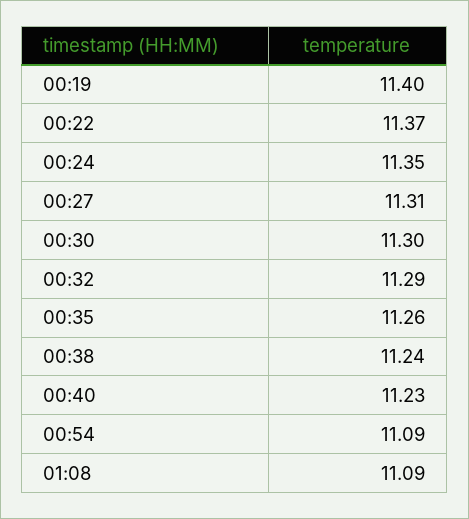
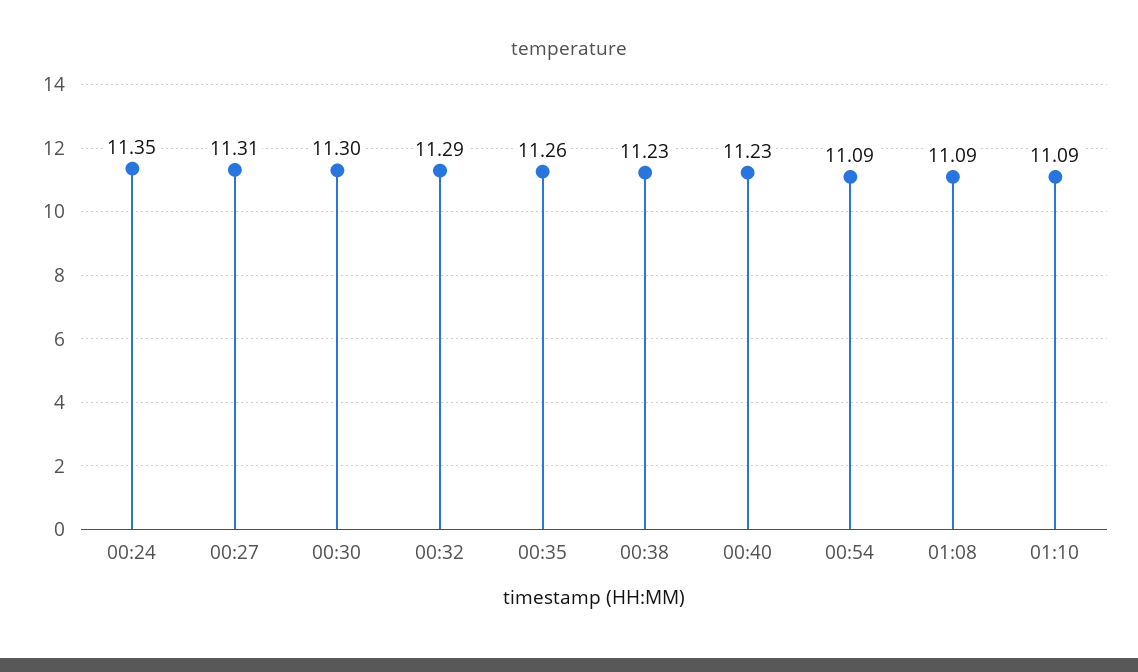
00:19: 11.4 -> none
00:22: 11.37 -> none
00:38: 11.24 -> 11.23
01:10: none -> 11.09

